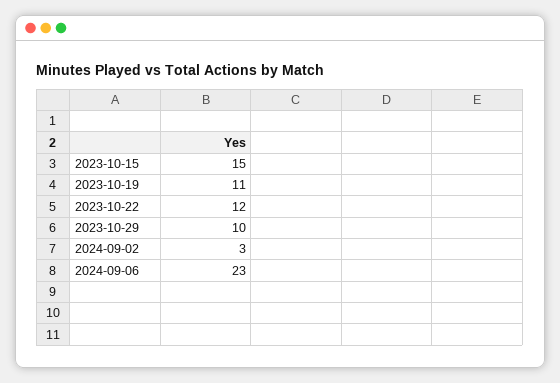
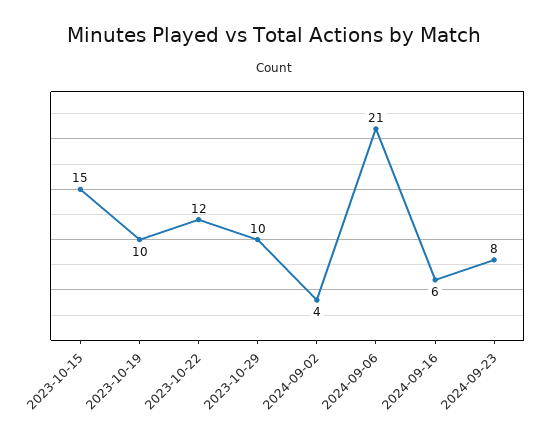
2023-10-19: 11 -> 10
2024-09-02: 3 -> 4
2024-09-06: 23 -> 21
2024-09-16: none -> 6
2024-09-23: none -> 8

